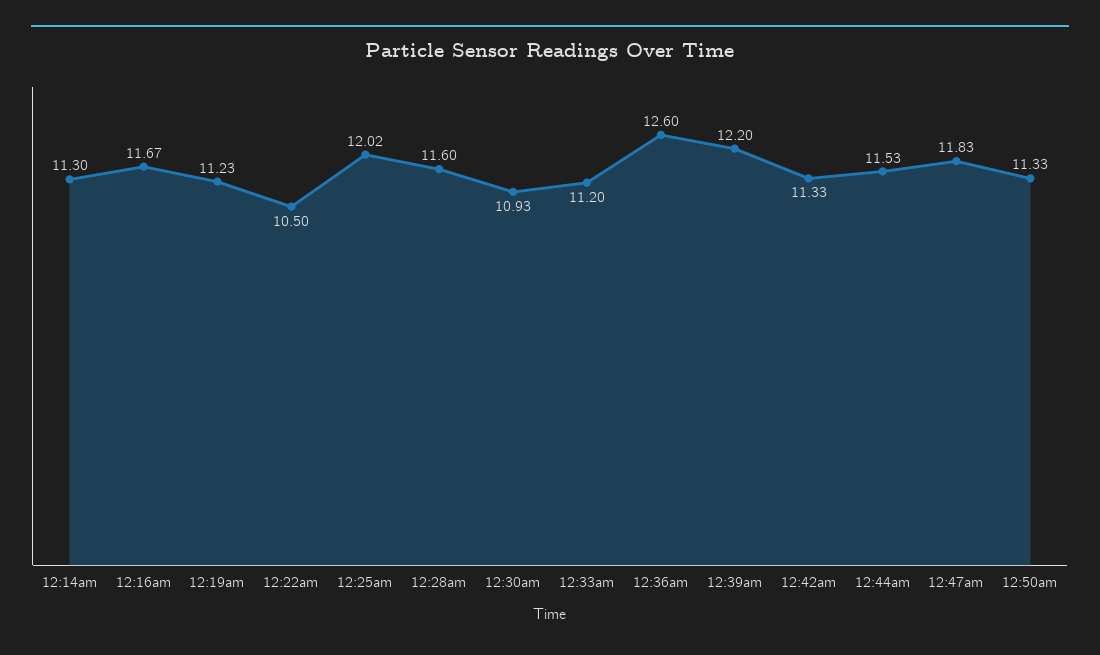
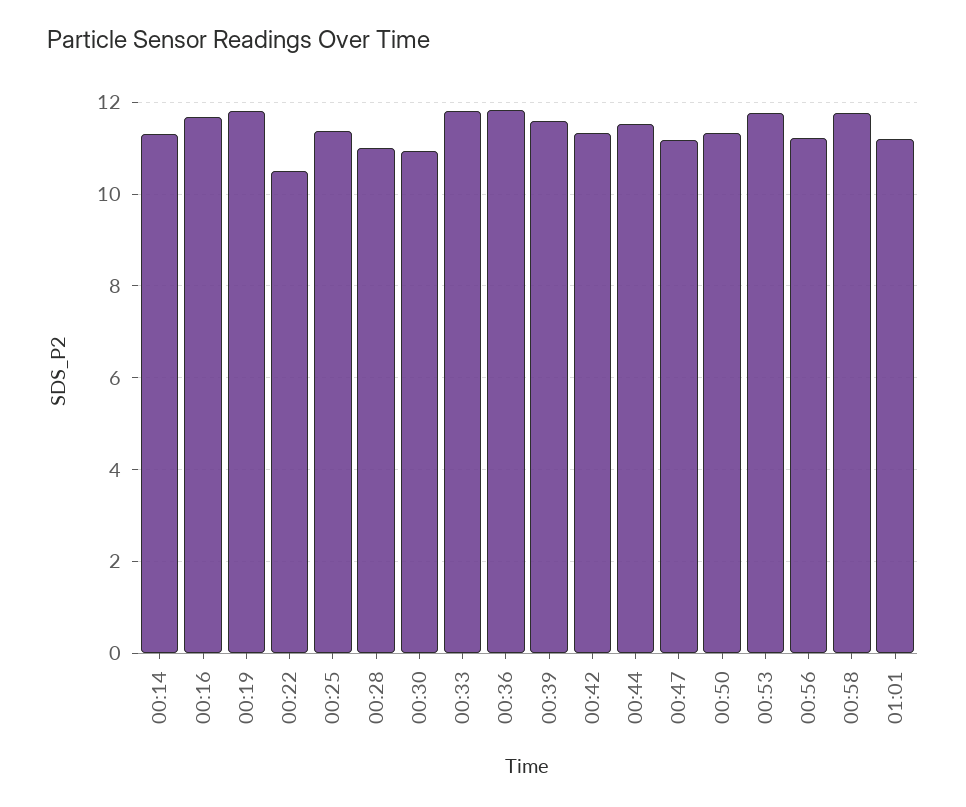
12:19am: 11.23 -> 11.8
12:25am: 12.02 -> 11.4
12:28am: 11.6 -> 11
12:33am: 11.2 -> 11.8
12:36am: 12.6 -> 11.8
12:39am: 12.2 -> 11.6
12:47am: 11.83 -> 11.2
00:53: none -> 11.8
00:56: none -> 11.2
00:58: none -> 11.8
01:01: none -> 11.2

